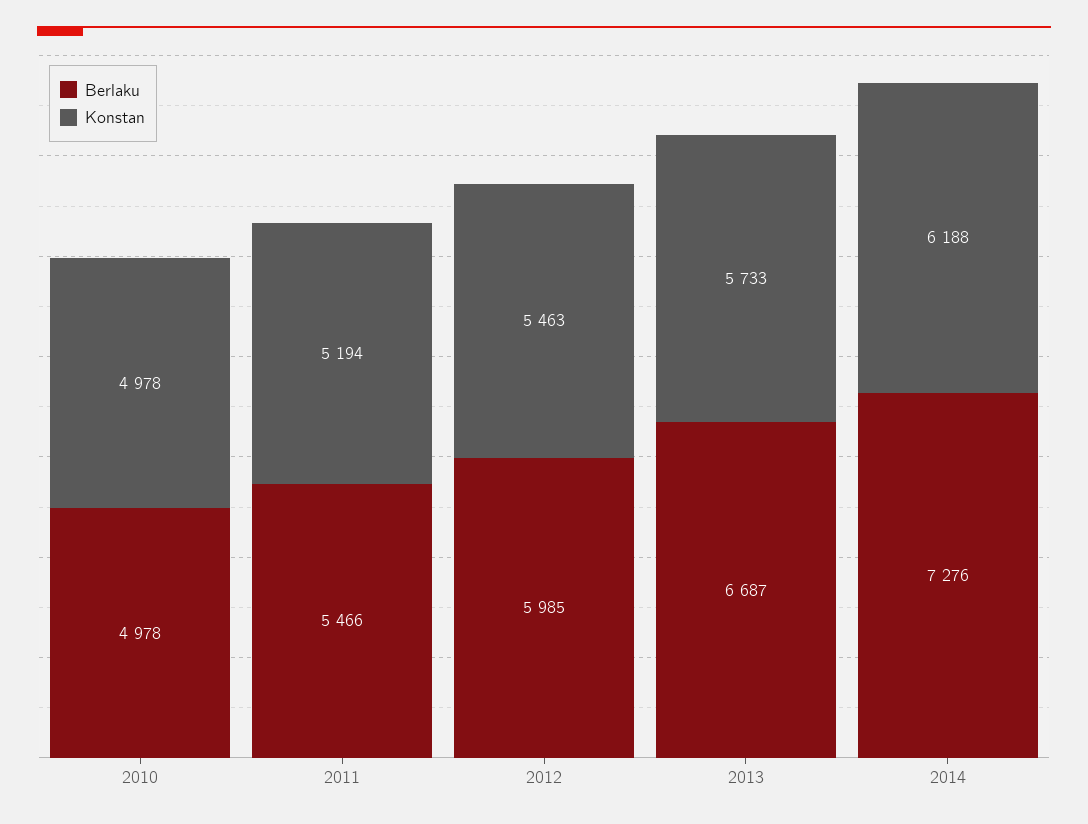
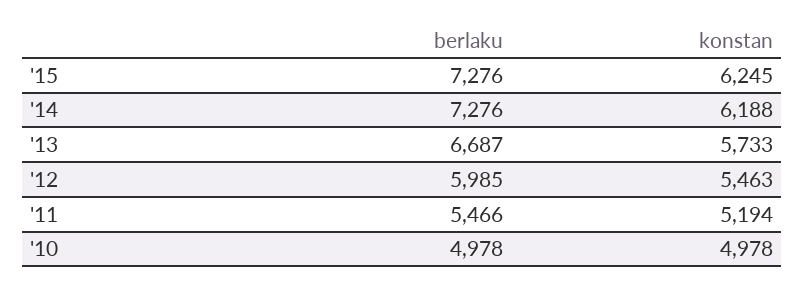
Berlaku, '15: none -> 7276
Konstan, '15: none -> 6245

